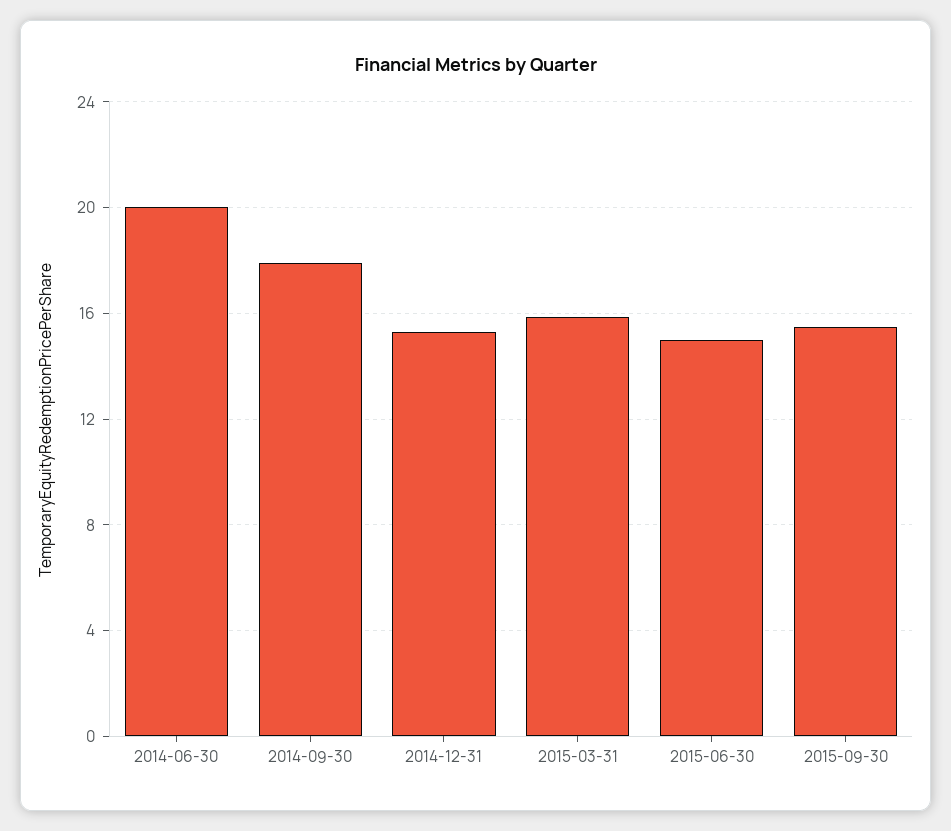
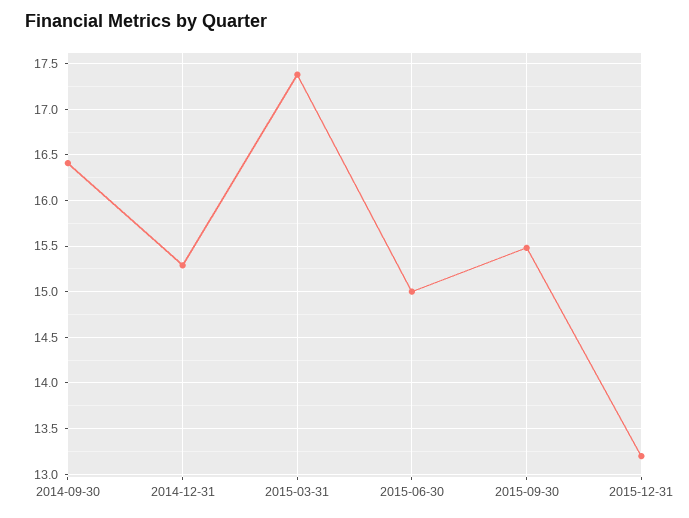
2014-06-30: 20 -> none
2014-09-30: 18 -> 16.4
2015-03-31: 16 -> 17.4
2015-12-31: none -> 13.2

